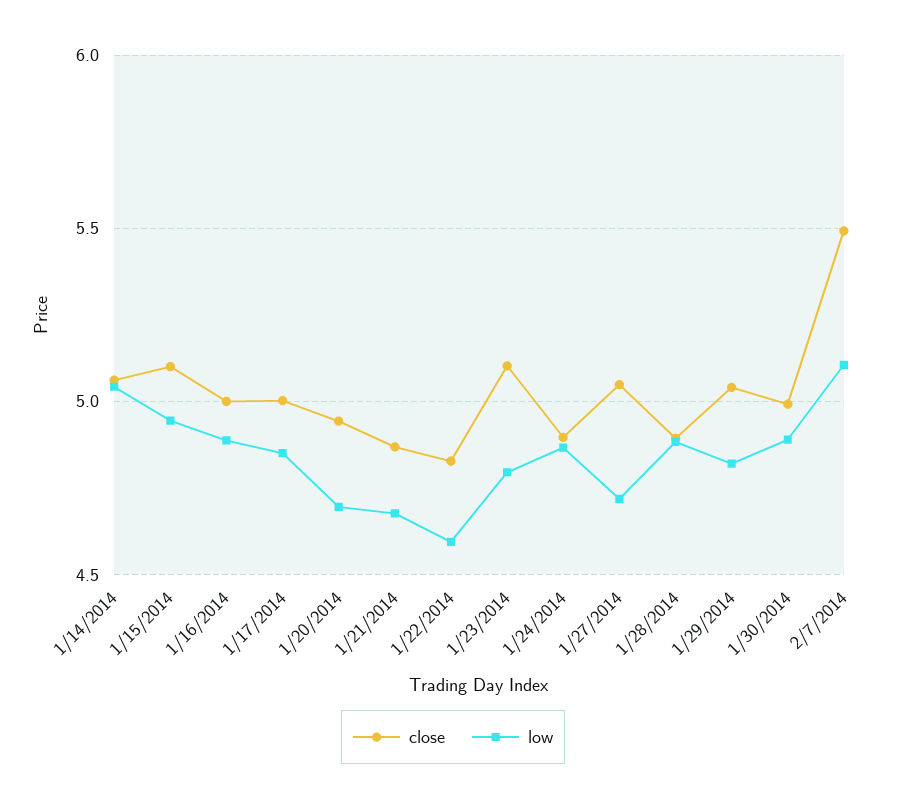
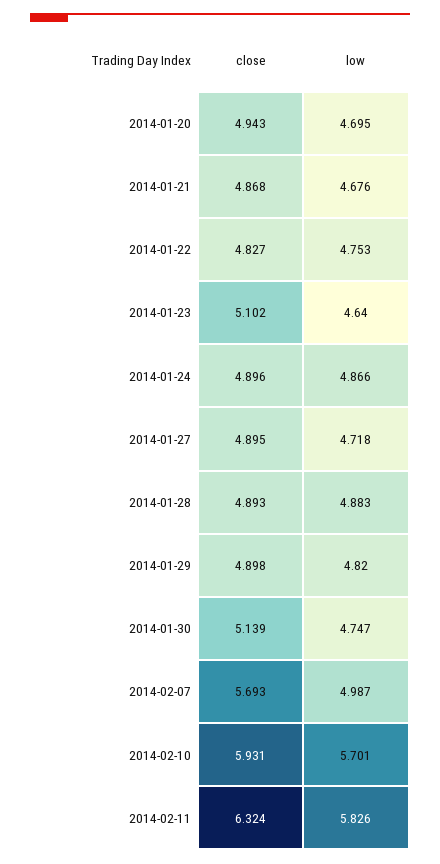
close, 1/14/2014: 5.05 -> none
low, 1/14/2014: 5.05 -> none
close, 1/15/2014: 5.1 -> none
low, 1/15/2014: 4.95 -> none
close, 1/16/2014: 5 -> none
low, 1/16/2014: 4.9 -> none
close, 1/17/2014: 5 -> none
low, 1/17/2014: 4.85 -> none
low, 1/22/2014: 4.6 -> 4.753
low, 1/23/2014: 4.8 -> 4.64
close, 1/27/2014: 5.05 -> 4.895
close, 1/29/2014: 5.05 -> 4.898
close, 1/30/2014: 5 -> 5.139
low, 1/30/2014: 4.9 -> 4.747
close, 2/7/2014: 5.5 -> 5.693
low, 2/7/2014: 5.1 -> 4.987
close, 2014-02-10: none -> 5.931
low, 2014-02-10: none -> 5.701
close, 2014-02-11: none -> 6.324
low, 2014-02-11: none -> 5.826

